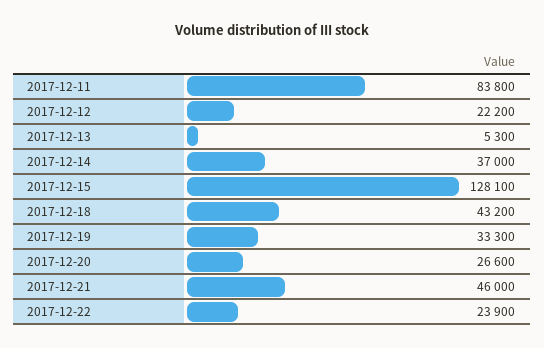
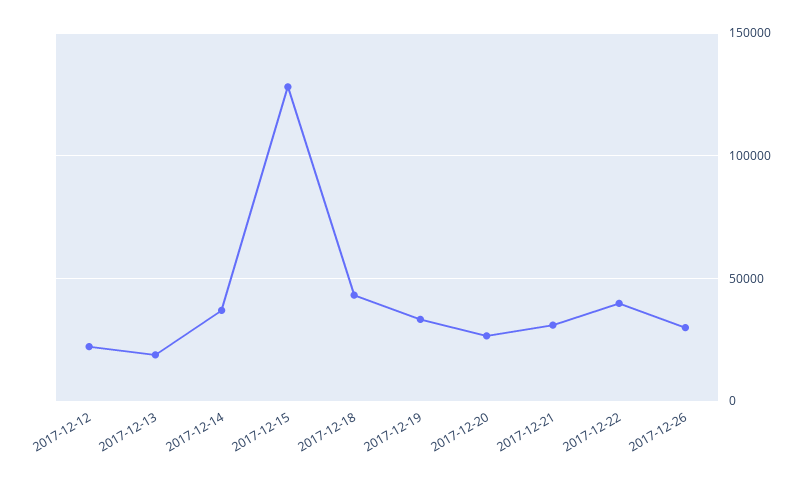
2017-12-11: 83800 -> none
2017-12-13: 5300 -> 20000
2017-12-21: 46000 -> 30000
2017-12-22: 23900 -> 40000
2017-12-26: none -> 30000

